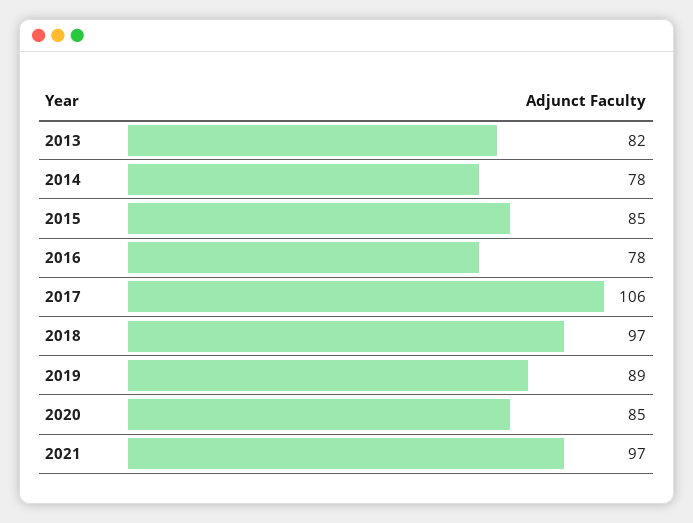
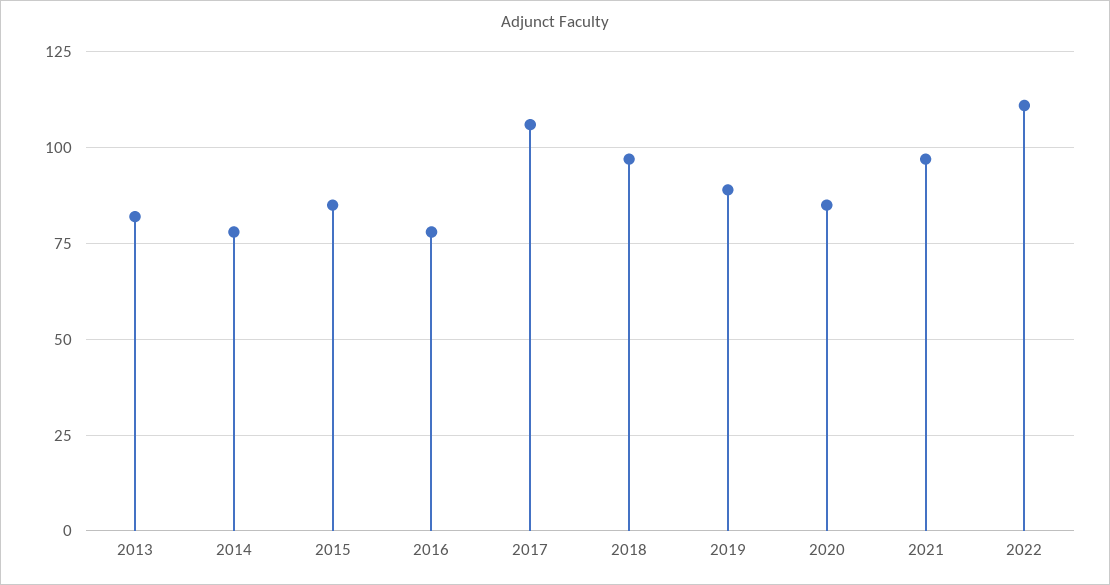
2022: none -> 110

